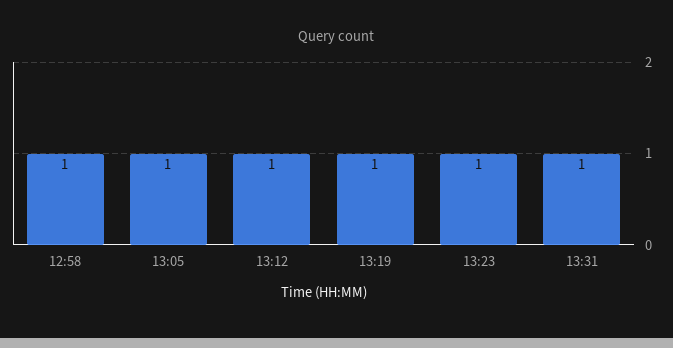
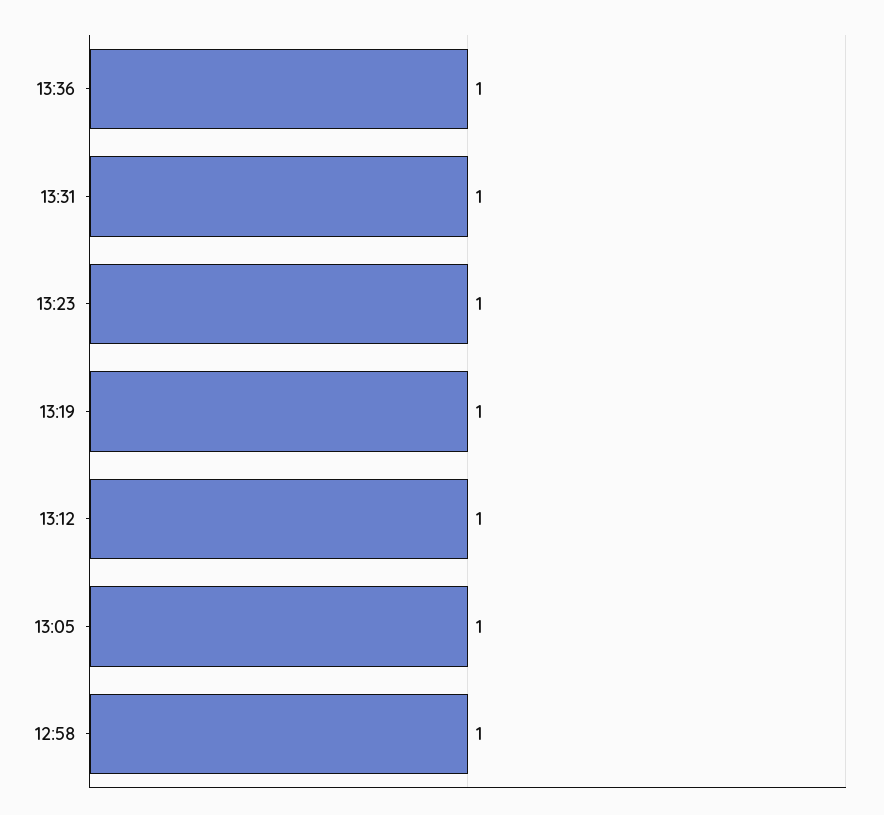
13:36: none -> 1

